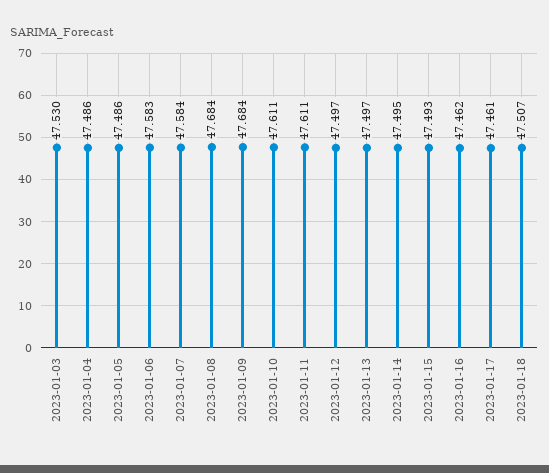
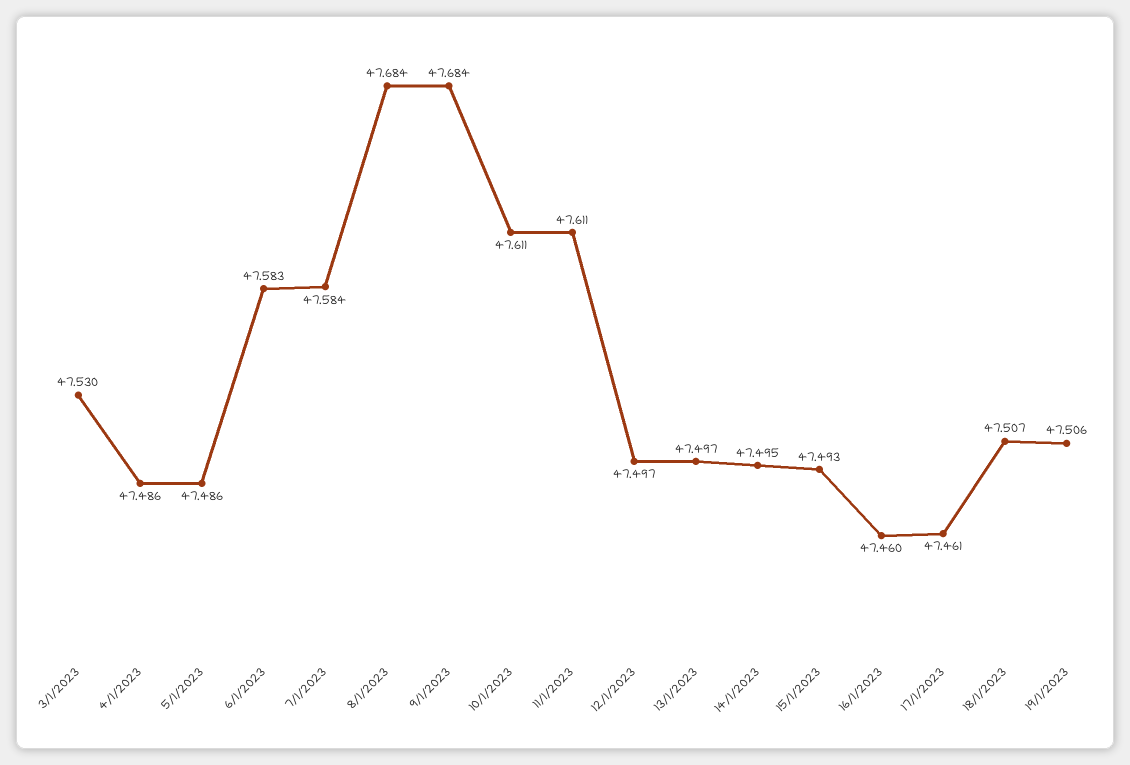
2023-01-16: 47.462 -> 47.46
19/1/2023: none -> 47.506

